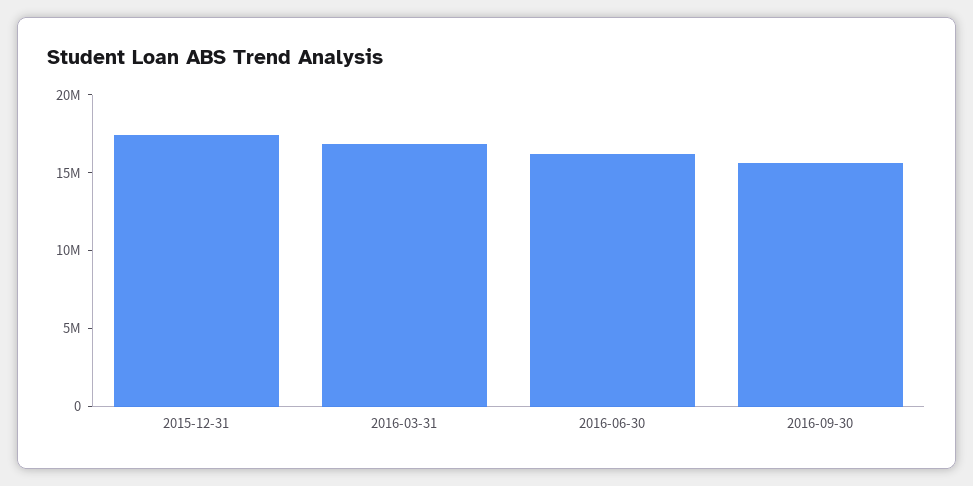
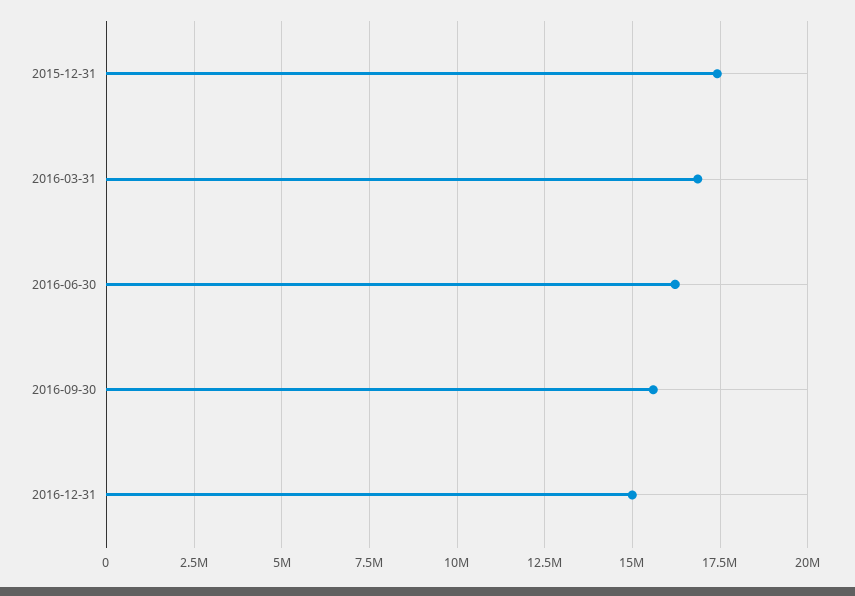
2016-12-31: none -> 15000000

